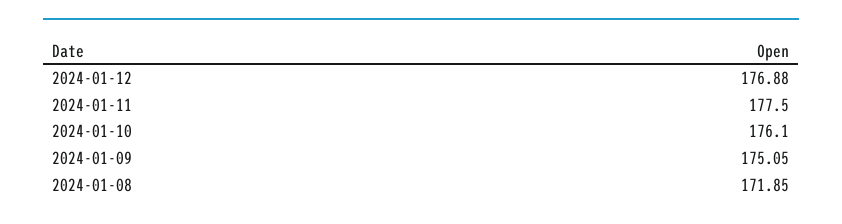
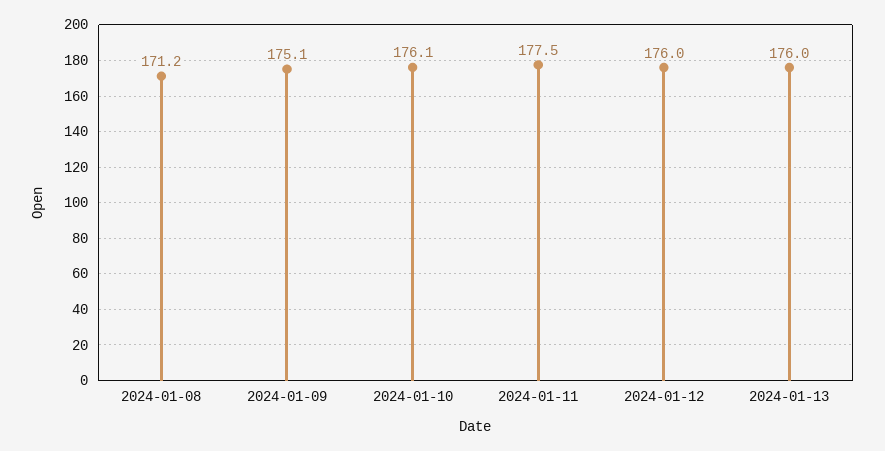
2024-01-12: 176.88 -> 176
2024-01-08: 171.85 -> 171.2
2024-01-13: none -> 176

